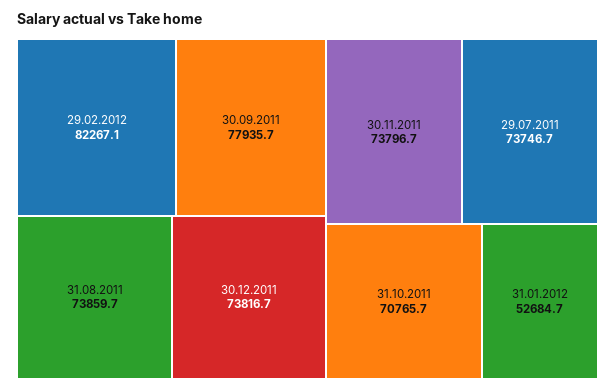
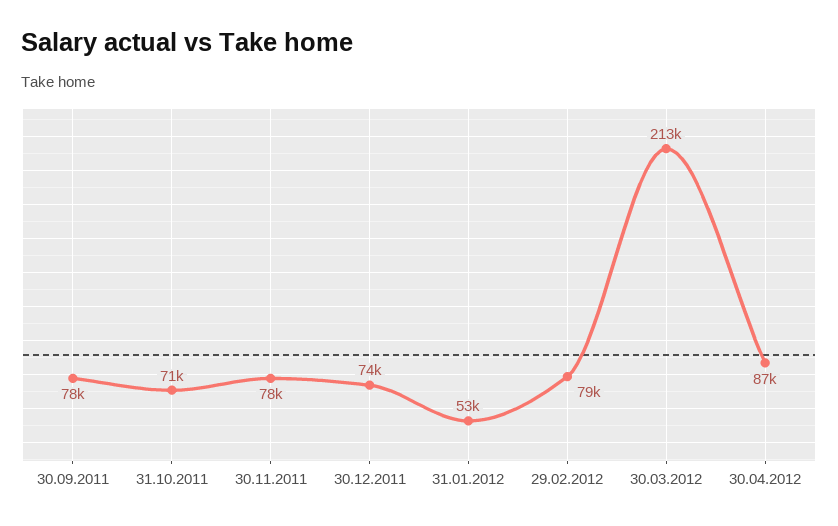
29.02.2012: 82267.1 -> 79000
31.08.2011: 73859.7 -> none
30.11.2011: 73796.7 -> 78000
29.07.2011: 73746.7 -> none
30.03.2012: none -> 213000
30.04.2012: none -> 87000

